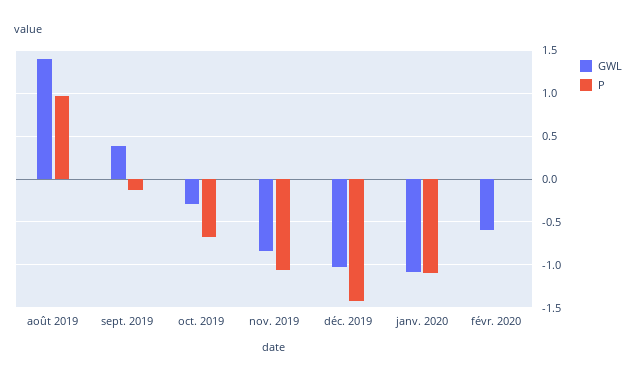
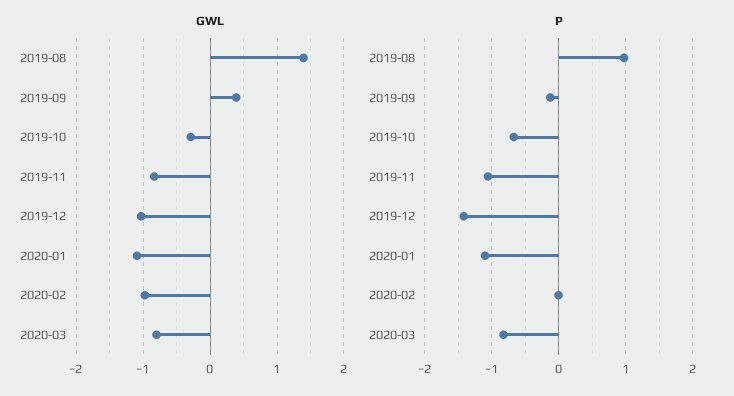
GWL, févr. 2020: -0.6 -> -1
GWL, 2020-03: none -> -0.8
P, 2020-03: none -> -0.8

